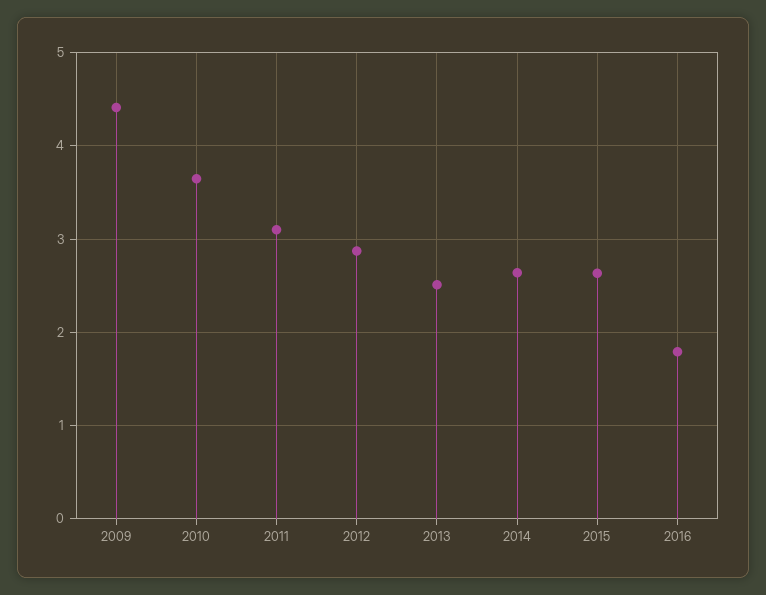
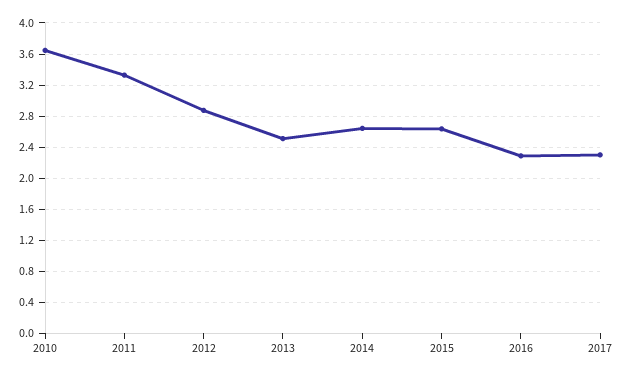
2009: 4.4 -> none
2011: 3.1 -> 3.3
2016: 1.8 -> 2.3
2017: none -> 2.3

